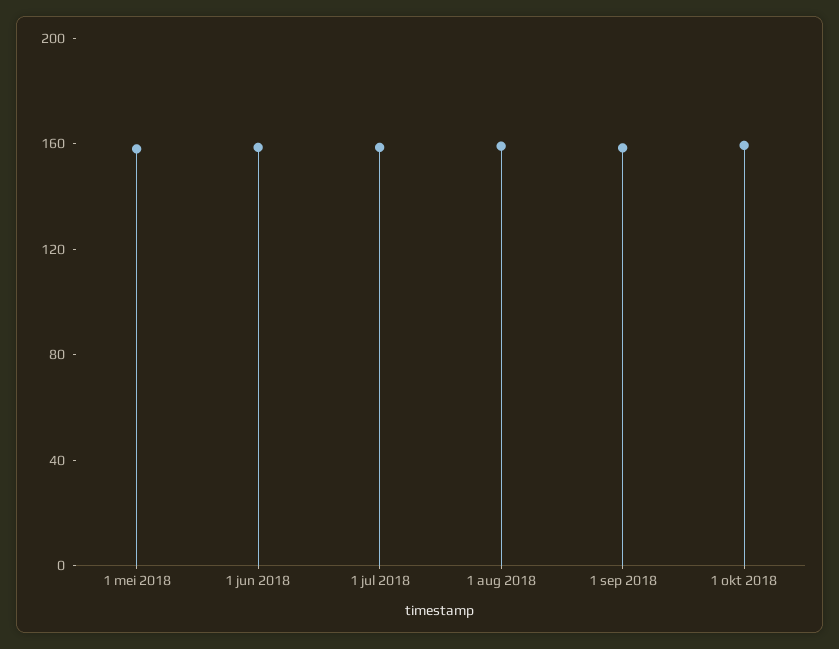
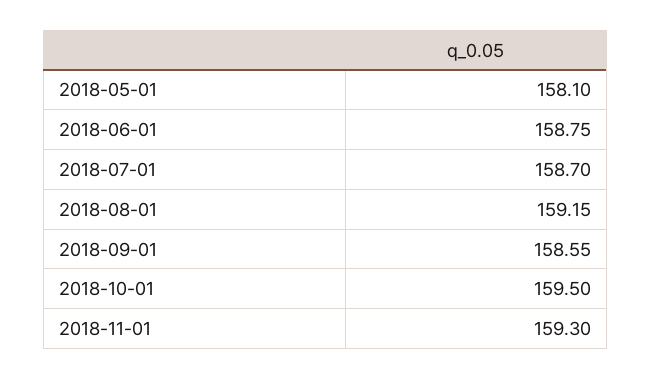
2018-11-01: none -> 159.3

